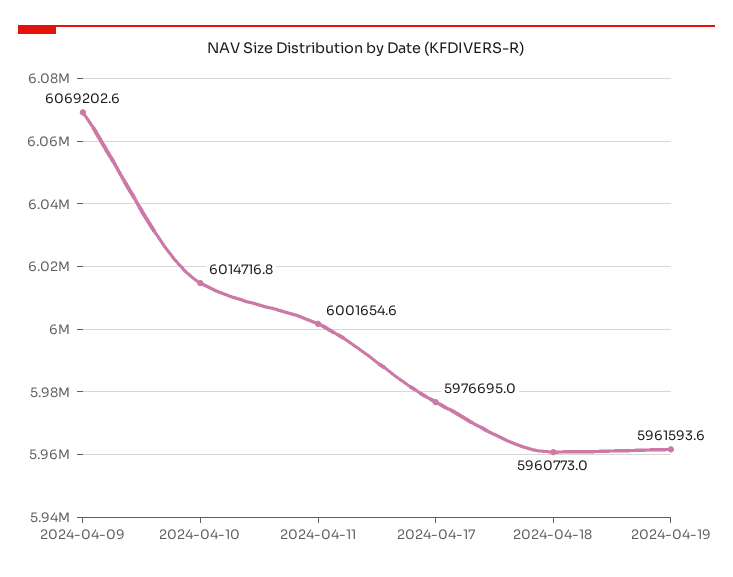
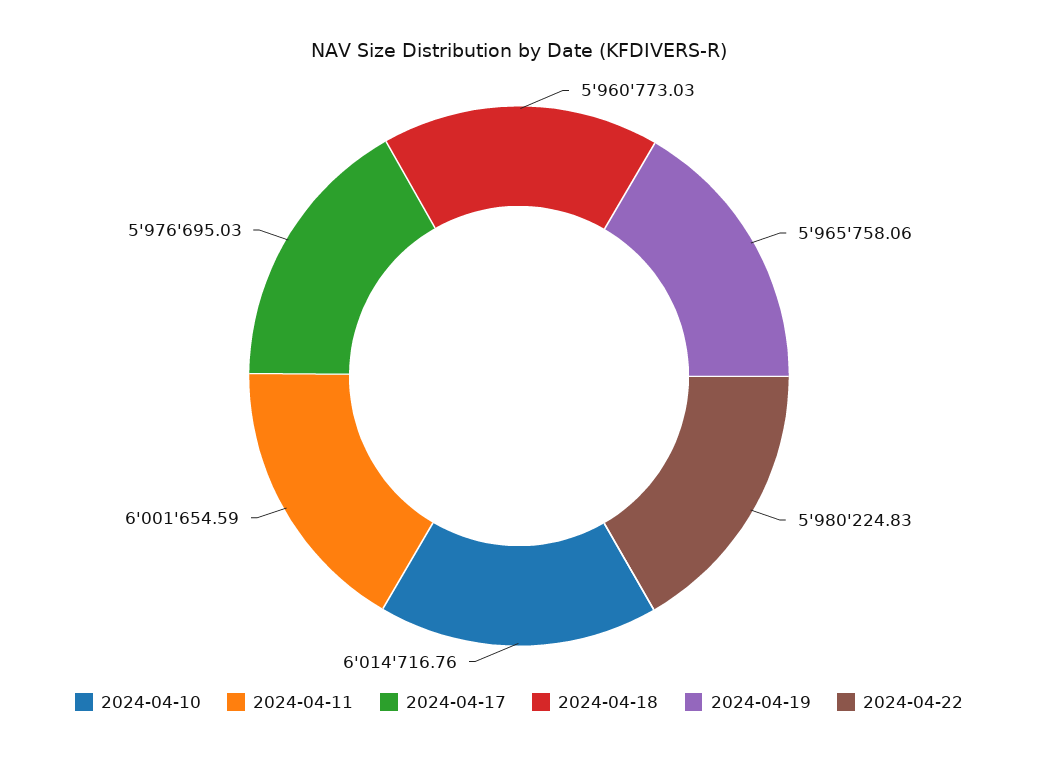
2024-04-09: 6069202.6 -> none
2024-04-19: 5961593.6 -> 5965758.06
2024-04-22: none -> 5980224.83

